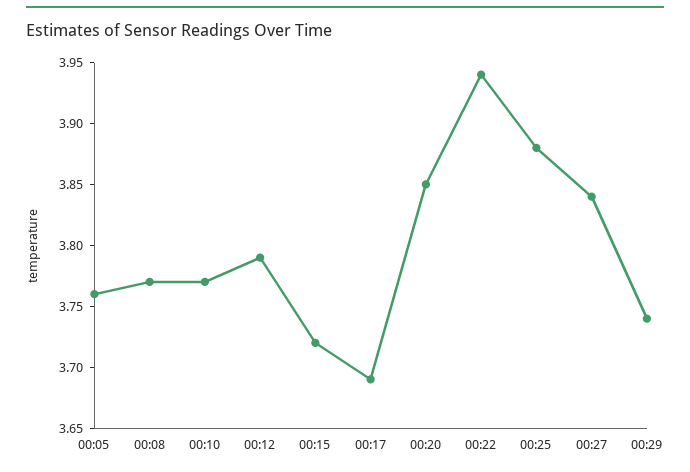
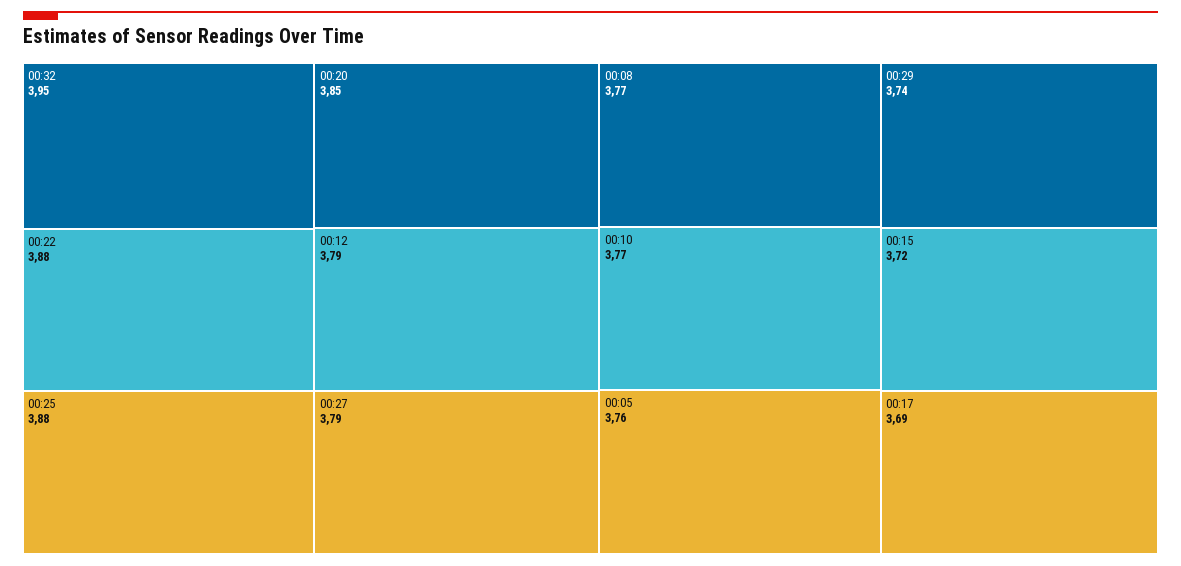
00:22: 3.94 -> 3.88
00:27: 3.84 -> 3.79
00:32: none -> 3.95

